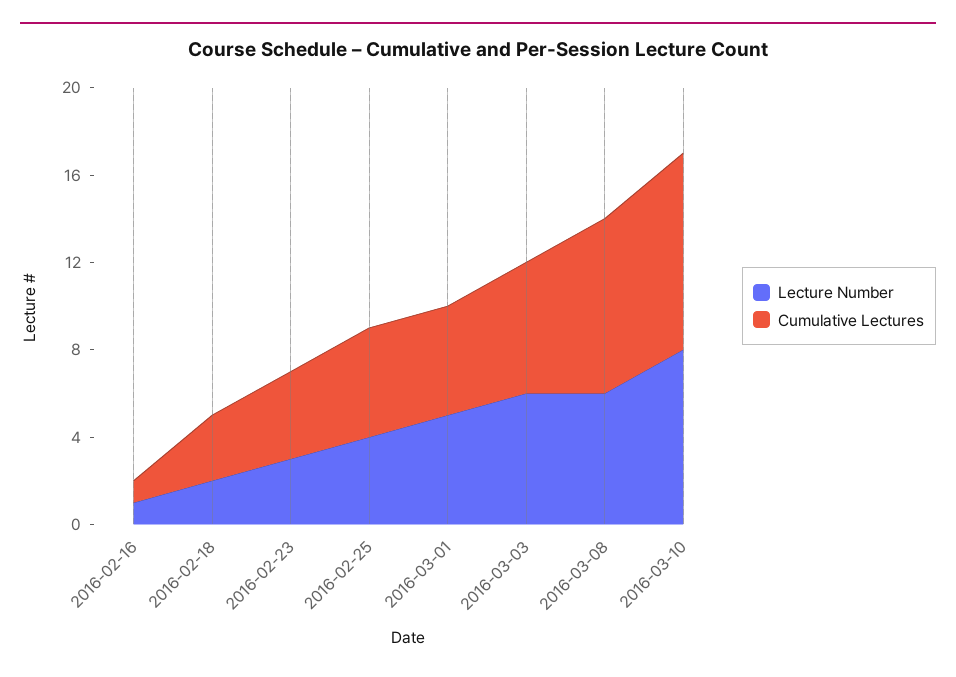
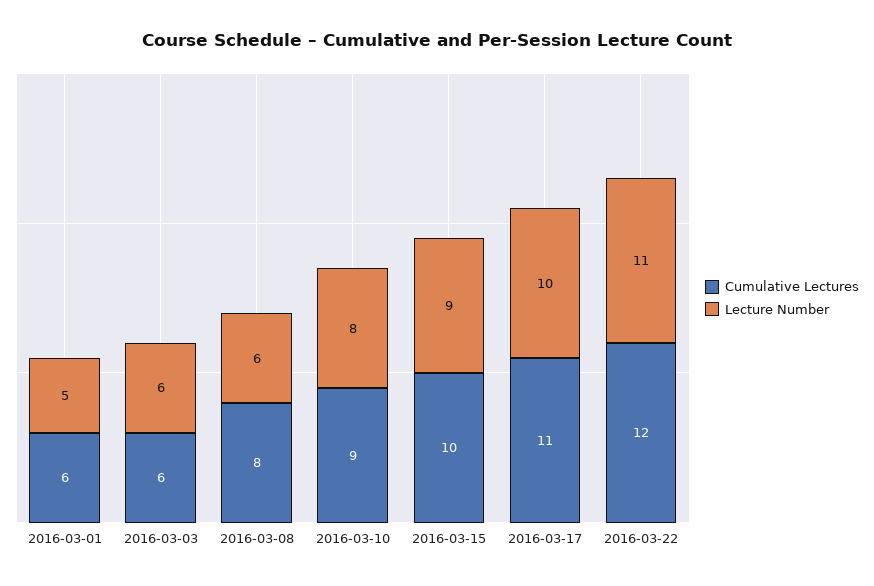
Lecture Number, 2016-02-16: 1 -> none
Cumulative Lectures, 2016-02-16: 1 -> none
Lecture Number, 2016-02-18: 2 -> none
Cumulative Lectures, 2016-02-18: 3 -> none
Lecture Number, 2016-02-23: 3 -> none
Cumulative Lectures, 2016-02-23: 4 -> none
Lecture Number, 2016-02-25: 4 -> none
Cumulative Lectures, 2016-02-25: 5 -> none
Cumulative Lectures, 2016-03-01: 5 -> 6
Cumulative Lectures, 2016-03-15: none -> 10
Lecture Number, 2016-03-15: none -> 9
Cumulative Lectures, 2016-03-17: none -> 11
Lecture Number, 2016-03-17: none -> 10
Cumulative Lectures, 2016-03-22: none -> 12
Lecture Number, 2016-03-22: none -> 11

